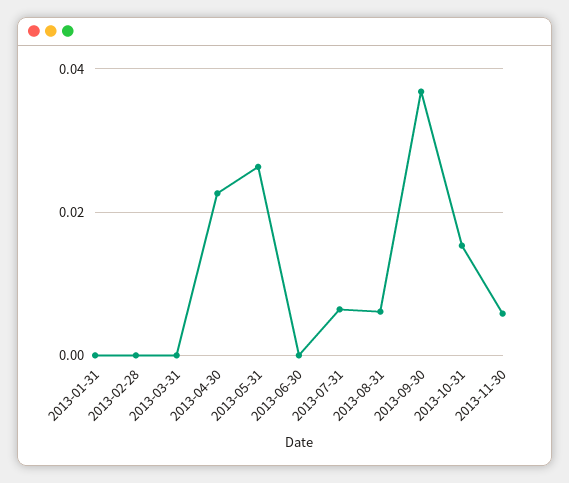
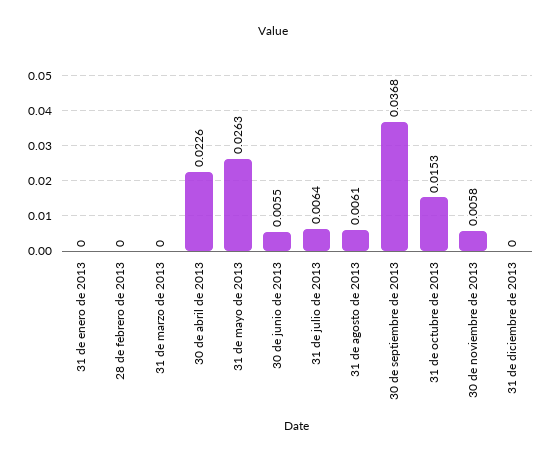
2013-06-30: 0 -> 0.0055
31 de diciembre de 2013: none -> 0

